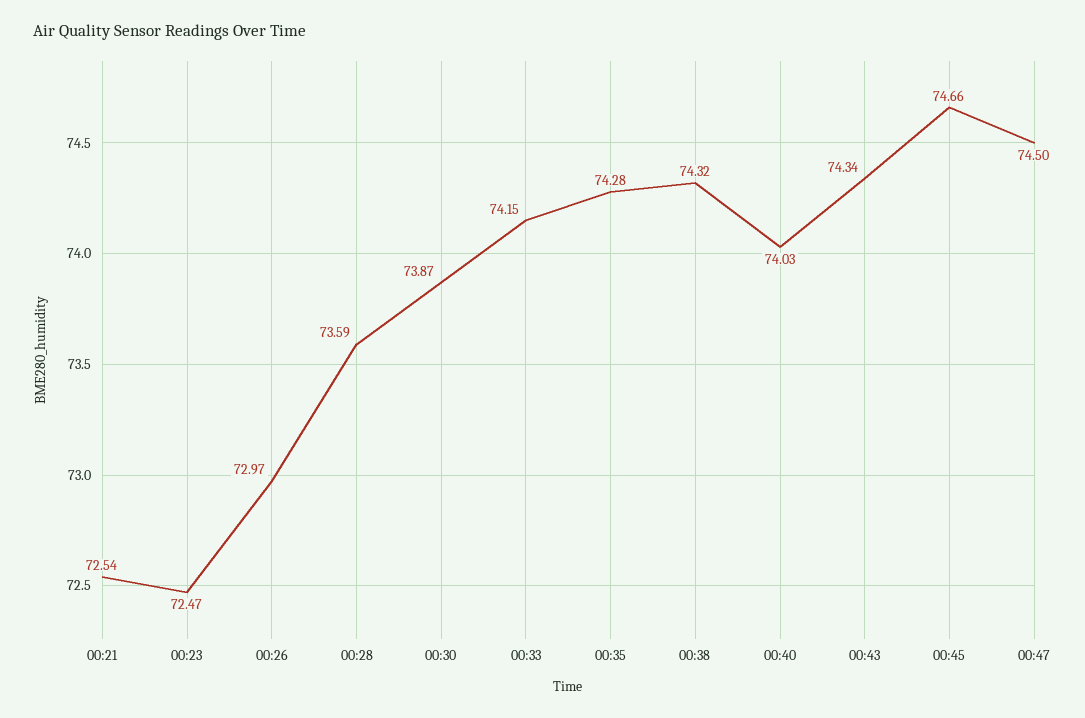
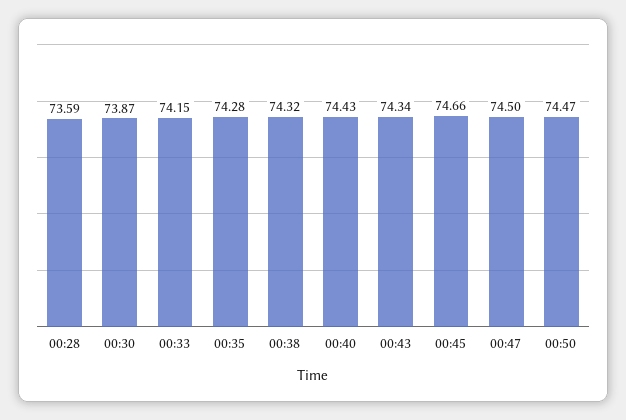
00:21: 72.54 -> none
00:23: 72.47 -> none
00:26: 72.97 -> none
00:40: 74.03 -> 74.43
00:50: none -> 74.47

